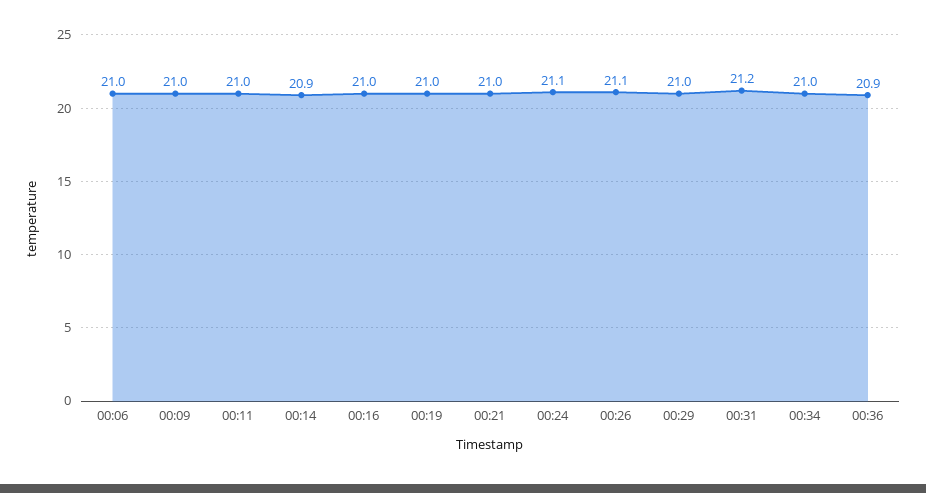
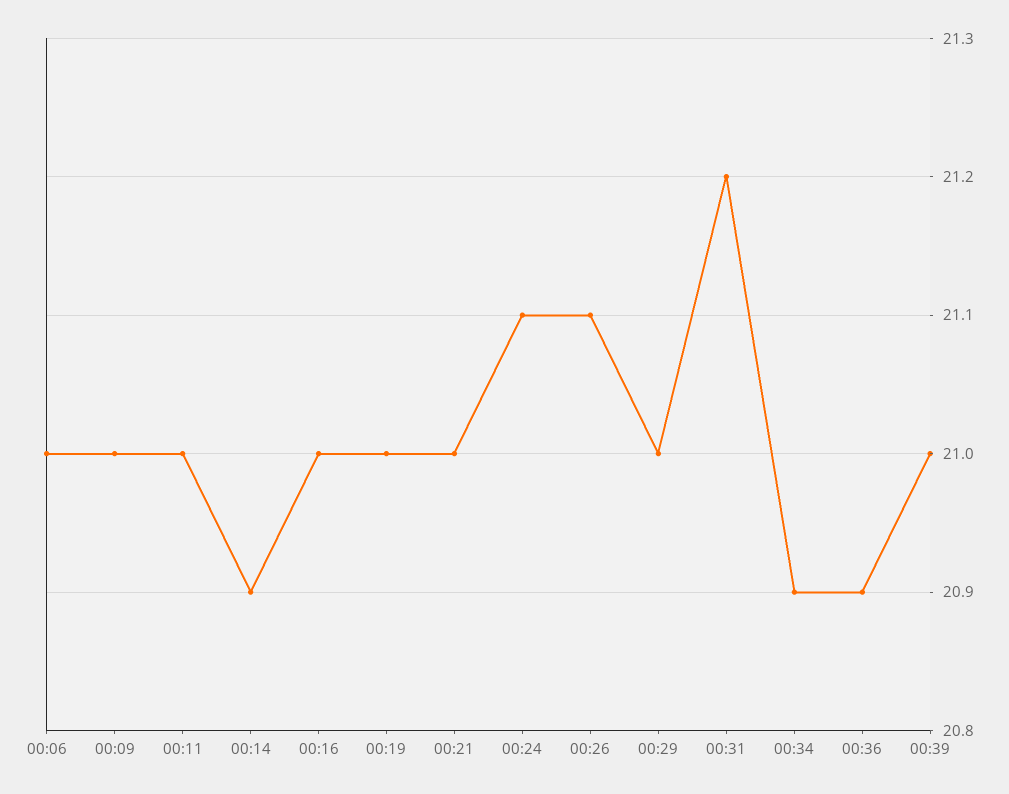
00:34: 21 -> 20.9
00:39: none -> 21

